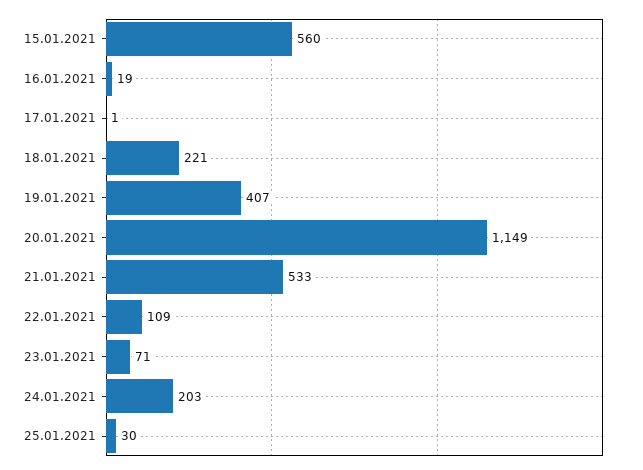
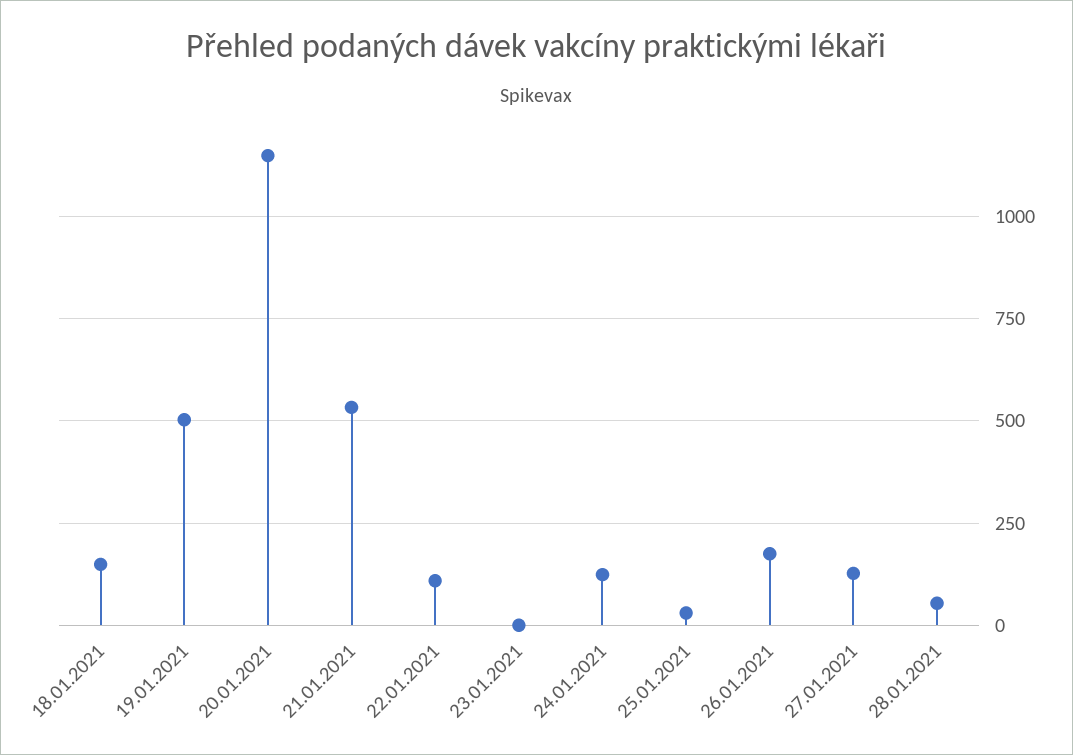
15.01.2021: 560 -> none
16.01.2021: 19 -> none
17.01.2021: 1 -> none
18.01.2021: 221 -> 150
19.01.2021: 407 -> 500
23.01.2021: 71 -> 0
24.01.2021: 203 -> 125
26.01.2021: none -> 175
27.01.2021: none -> 125
28.01.2021: none -> 50

